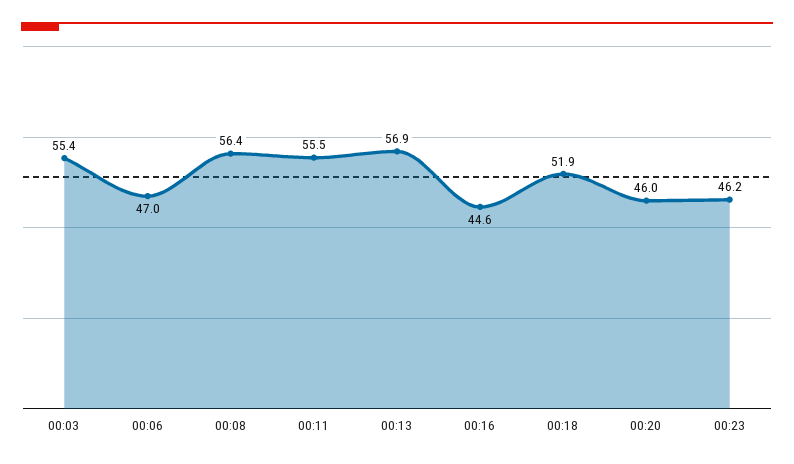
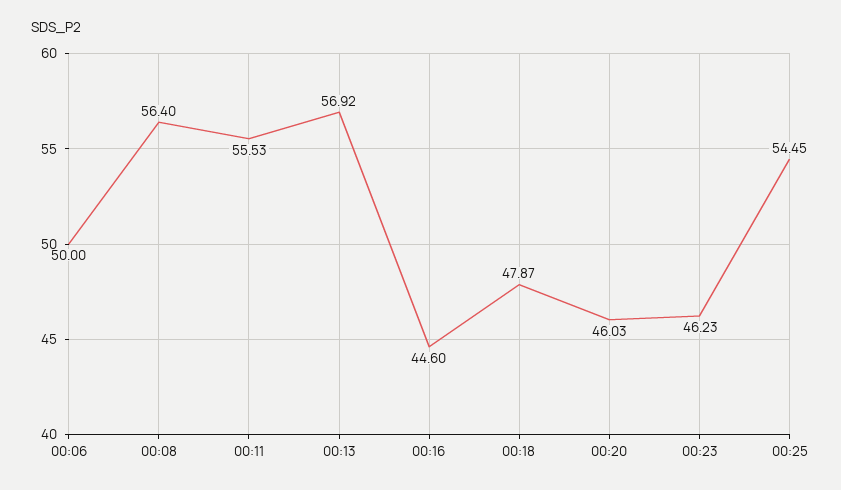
00:03: 55.4 -> none
00:06: 47 -> 50
00:18: 51.9 -> 47.87
00:25: none -> 54.45

